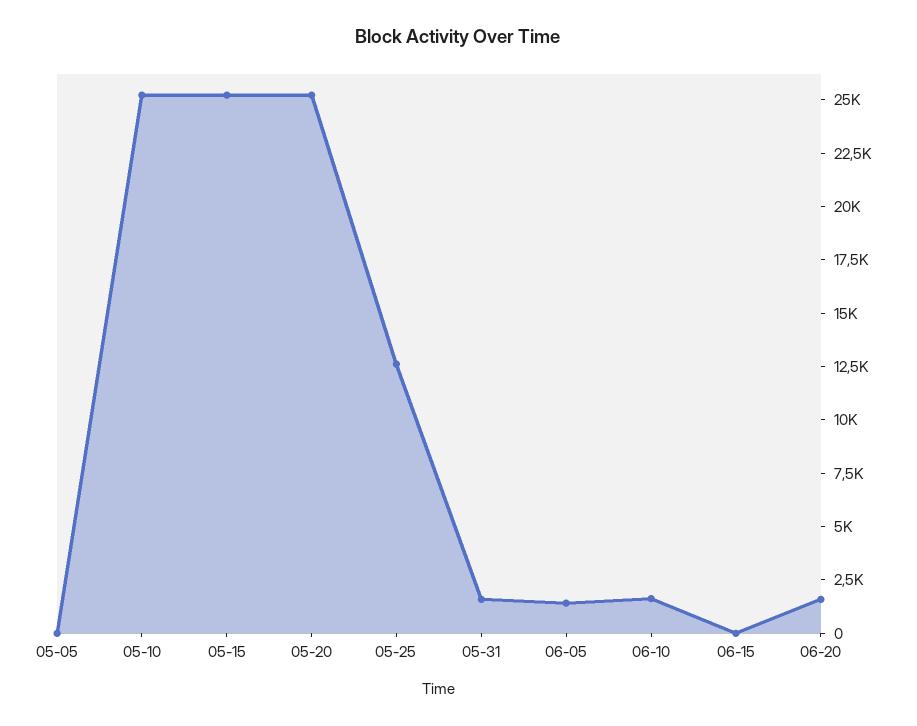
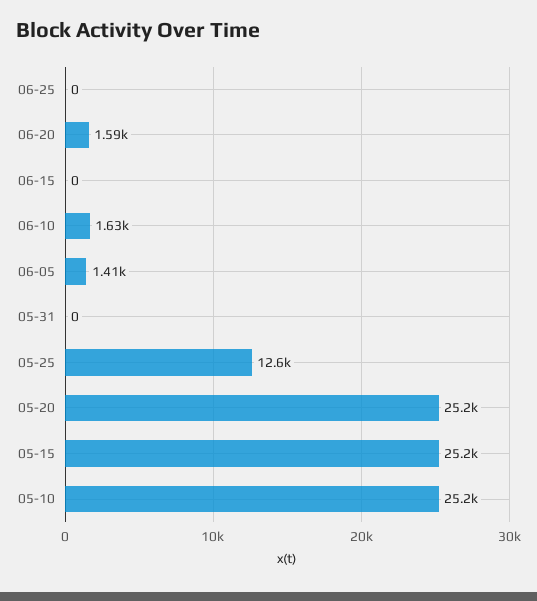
05-05: 0 -> none
05-31: 1500 -> 0
06-25: none -> 0

